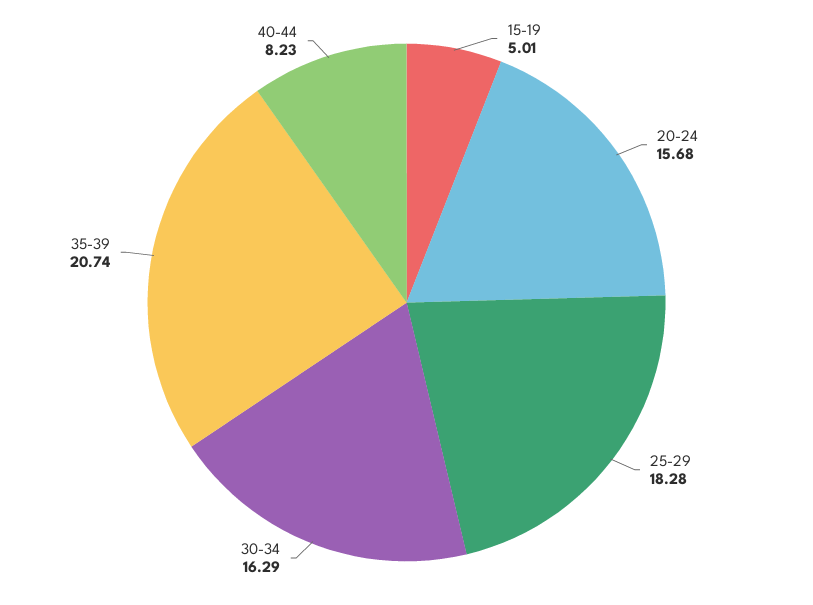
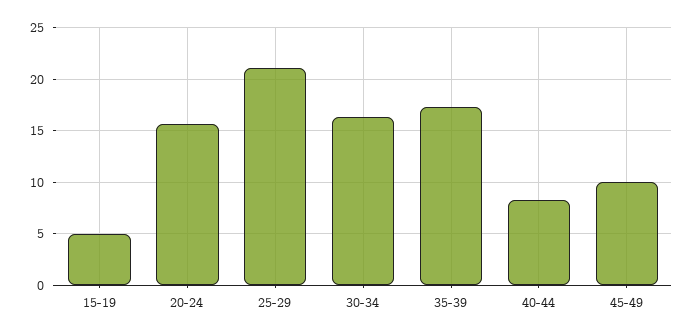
25-29: 18.28 -> 21
35-39: 20.74 -> 17
45-49: none -> 10

